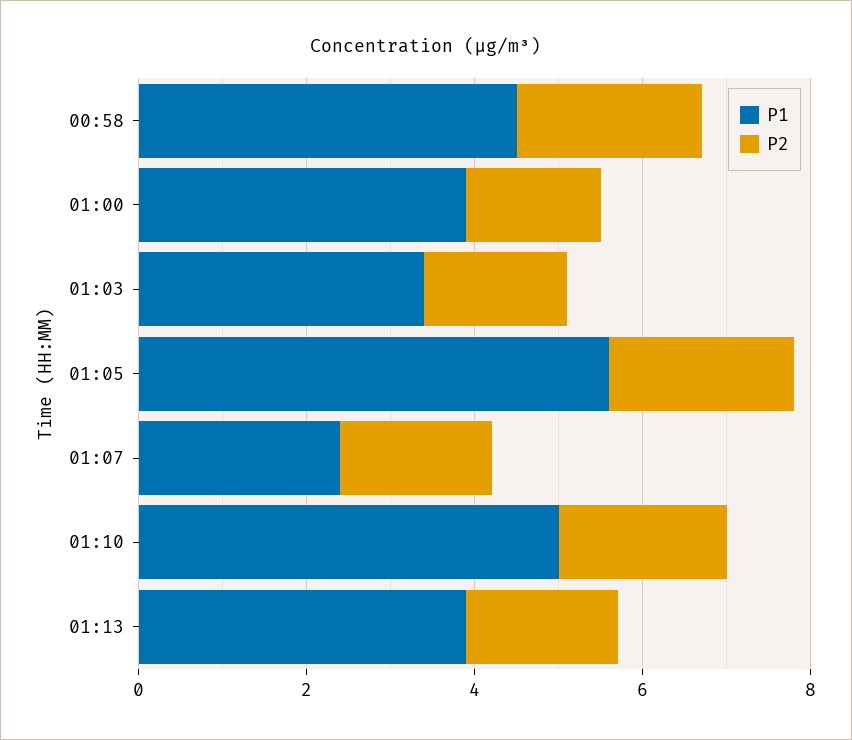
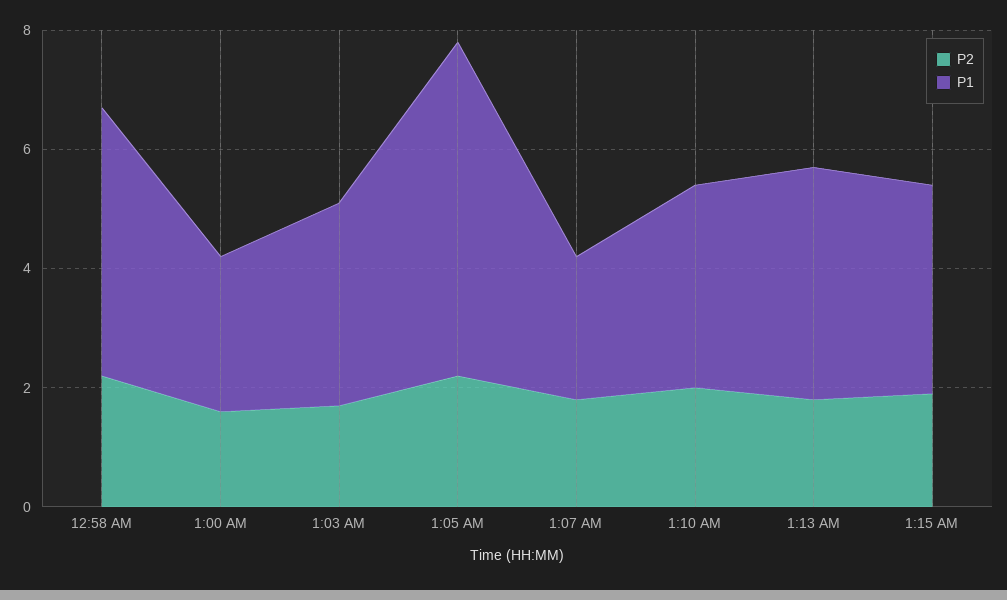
P1, 01:00: 4 -> 2.5
P1, 01:10: 5 -> 3.5
P2, 1:15 AM: none -> 2
P1, 1:15 AM: none -> 3.5

